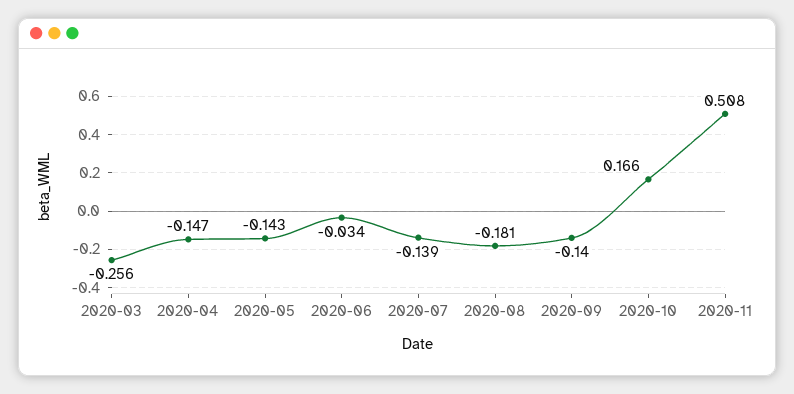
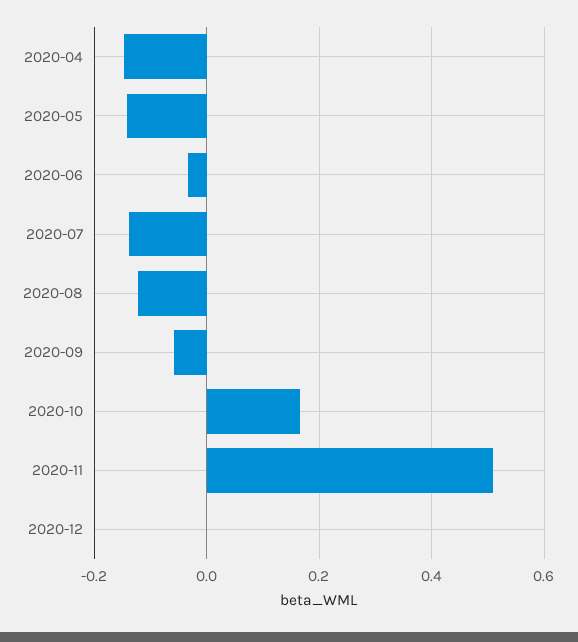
2020-03: -0.256 -> none
2020-08: -0.181 -> -0.12
2020-09: -0.14 -> -0.06
2020-12: none -> 0

